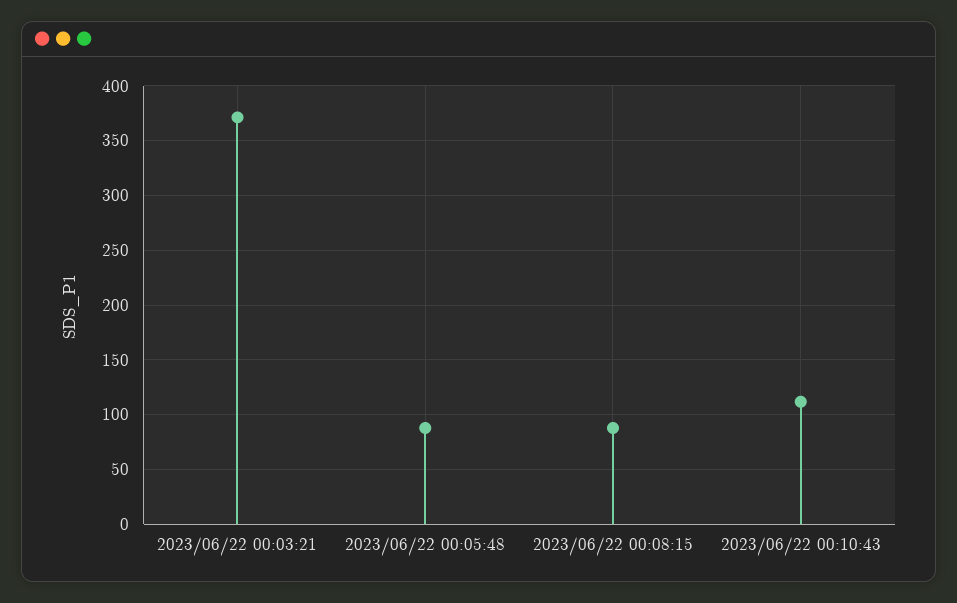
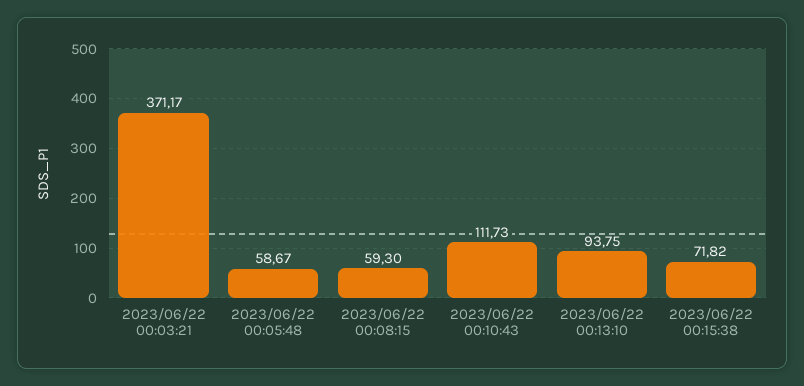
2023/06/22 00:05:48: 90 -> 58.67
2023/06/22 00:08:15: 90 -> 59.3
2023/06/22 00:13:10: none -> 93.75
2023/06/22 00:15:38: none -> 71.82

